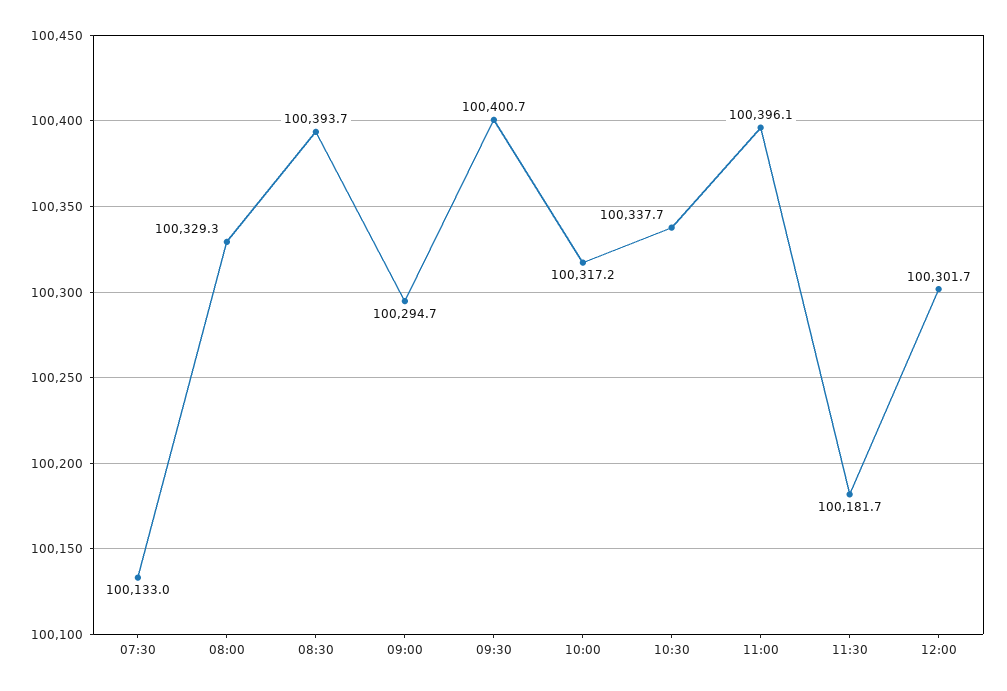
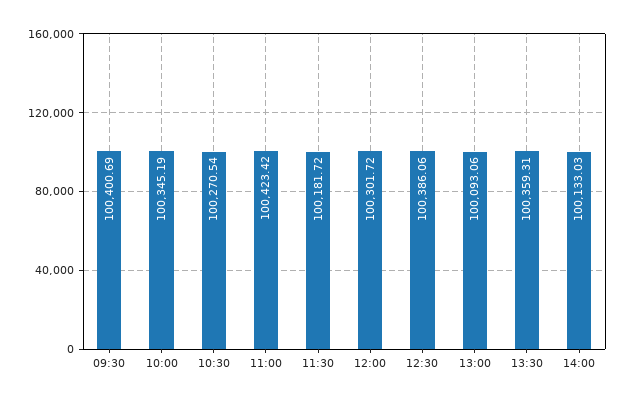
07:30: 100133 -> none
08:00: 100329.3 -> none
08:30: 100393.7 -> none
09:00: 100294.7 -> none
10:00: 100317.2 -> 100345.19
10:30: 100337.7 -> 100270.54
11:00: 100396.1 -> 100423.42
12:30: none -> 100386.06
13:00: none -> 100093.06
13:30: none -> 100359.31
14:00: none -> 100133.03

